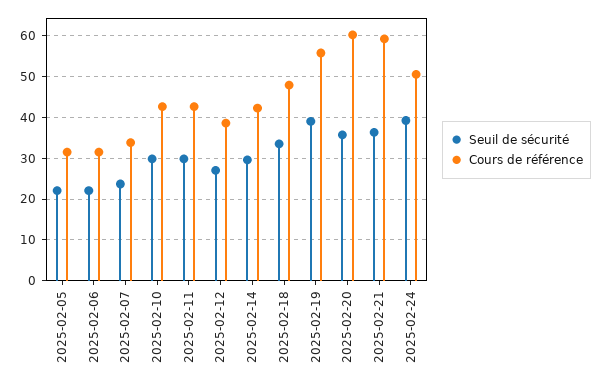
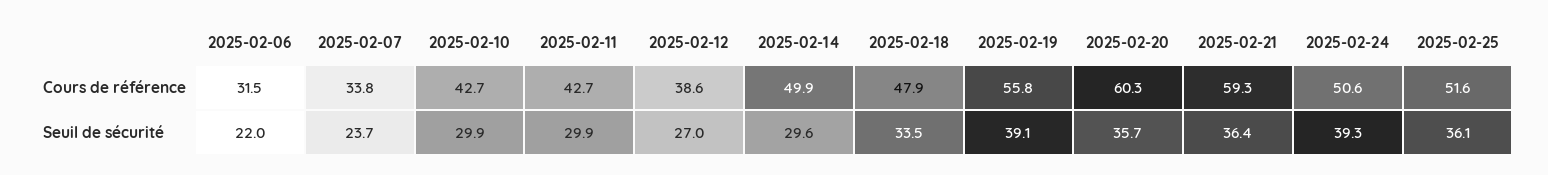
Seuil de sécurité, 2025-02-05: 22 -> none
Cours de référence, 2025-02-05: 32 -> none
Cours de référence, 2025-02-14: 42 -> 49.9
Cours de référence, 2025-02-25: none -> 51.6
Seuil de sécurité, 2025-02-25: none -> 36.1

